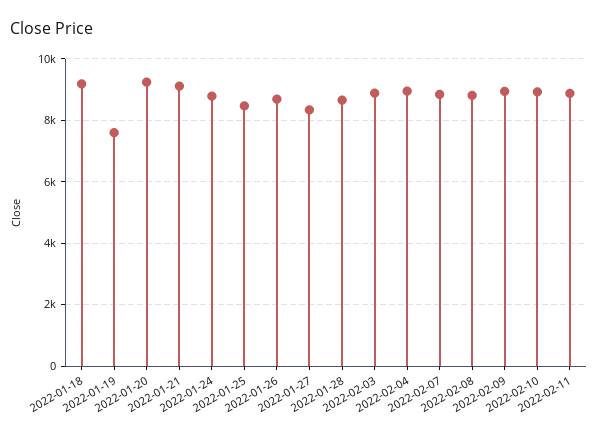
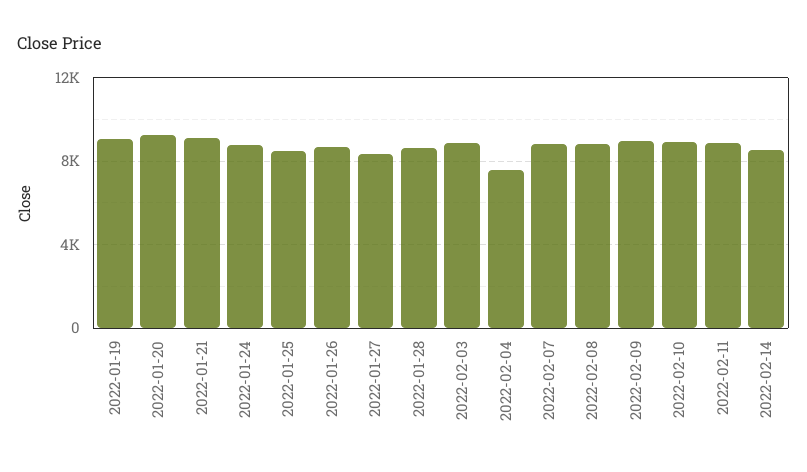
2022-01-18: 9200 -> none
2022-01-19: 7600 -> 9000
2022-02-04: 9000 -> 7500
2022-02-14: none -> 8500

